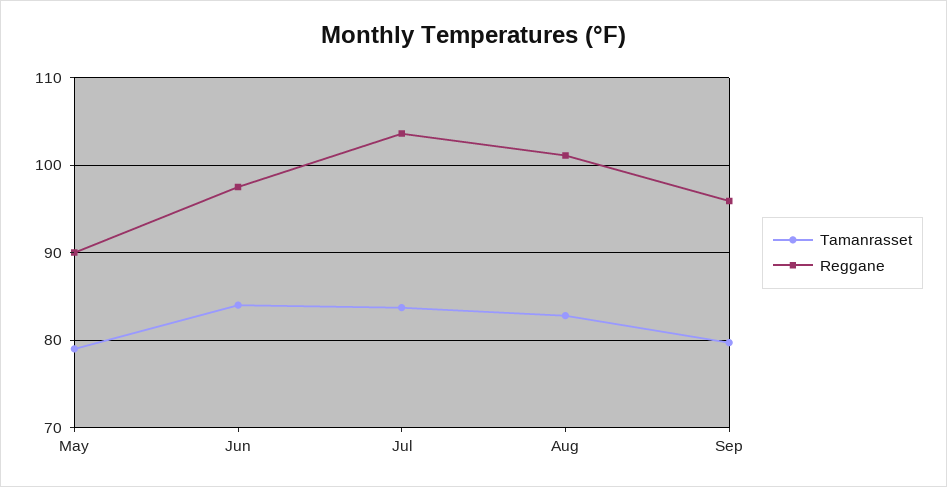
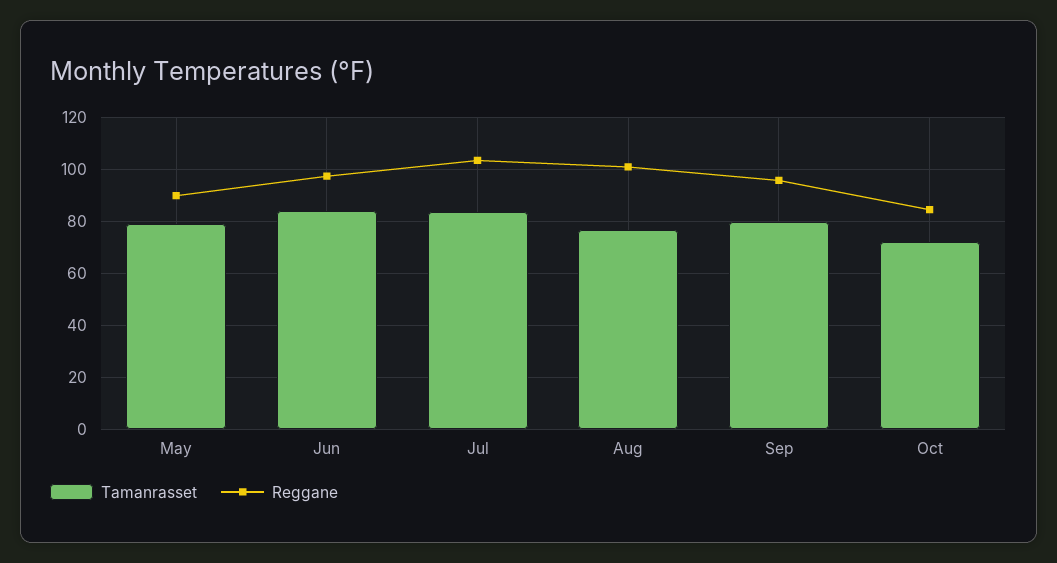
Tamanrasset, Aug: 83 -> 77.5
Tamanrasset, Oct: none -> 72.5
Reggane, Oct: none -> 85

